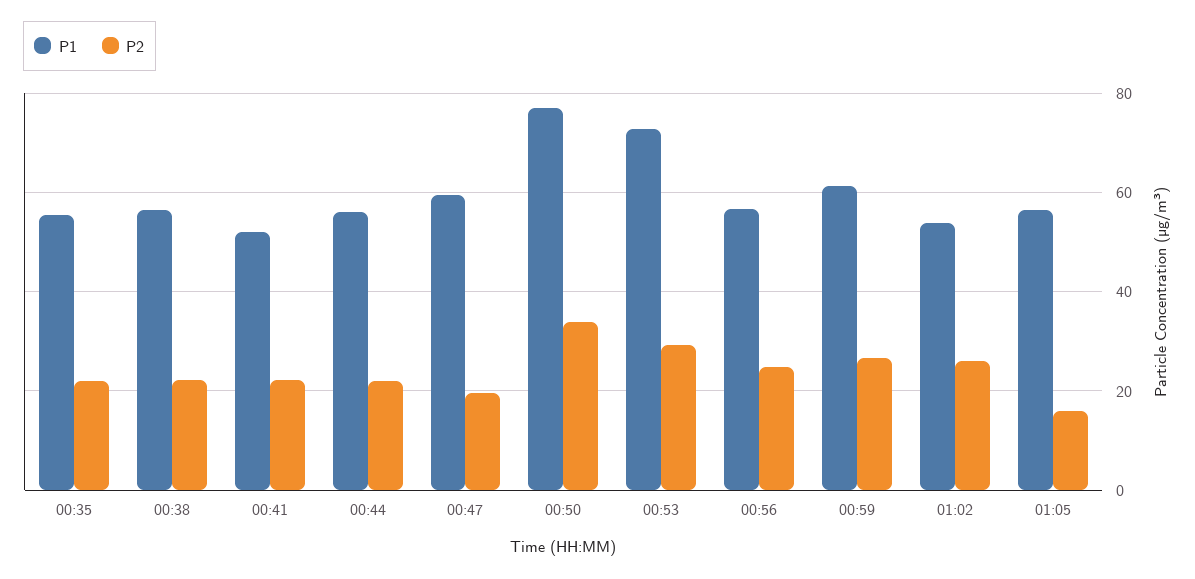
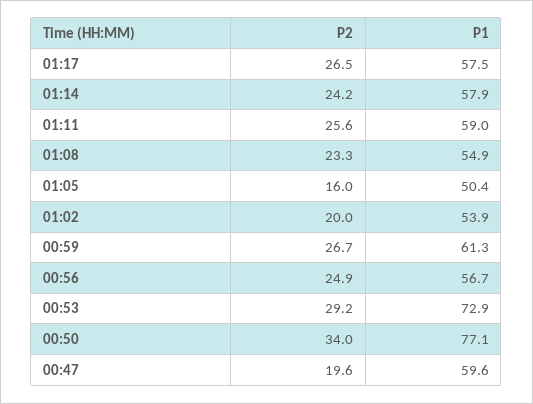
P1, 00:35: 56 -> none
P2, 00:35: 22 -> none
P1, 00:38: 56 -> none
P2, 00:38: 22 -> none
P1, 00:41: 52 -> none
P2, 00:41: 22 -> none
P1, 00:44: 56 -> none
P2, 00:44: 22 -> none
P2, 01:02: 26 -> 20
P1, 01:05: 56 -> 50.4
P2, 01:17: none -> 26.5
P1, 01:17: none -> 57.5
P2, 01:14: none -> 24.2
P1, 01:14: none -> 57.9
P2, 01:11: none -> 25.6
P1, 01:11: none -> 59
P2, 01:08: none -> 23.3
P1, 01:08: none -> 54.9

